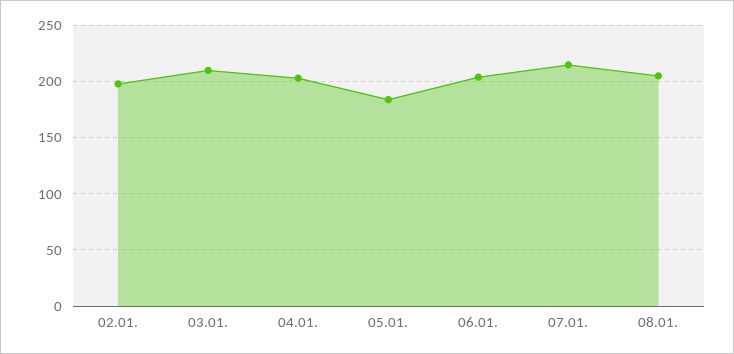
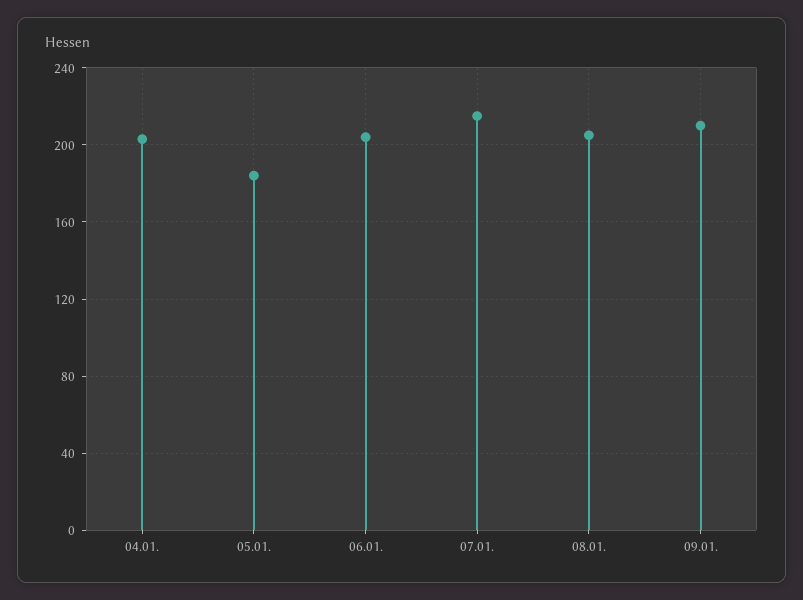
02.01.: 200 -> none
03.01.: 210 -> none
09.01.: none -> 210

